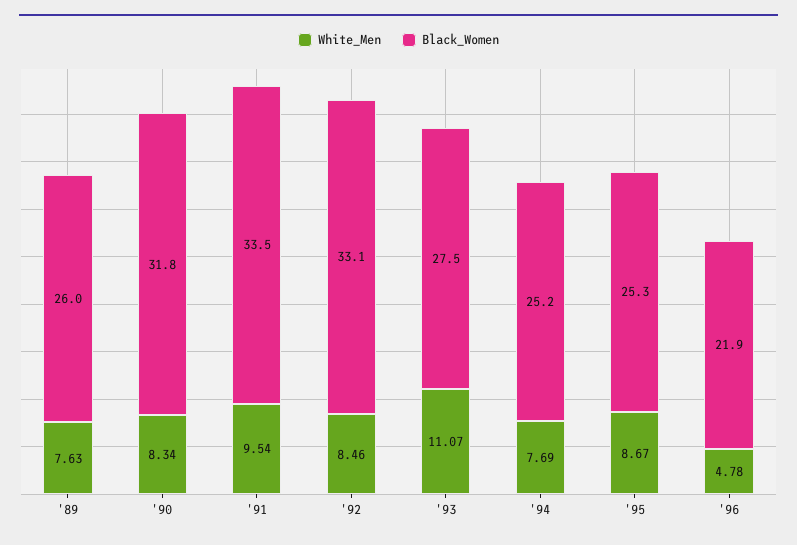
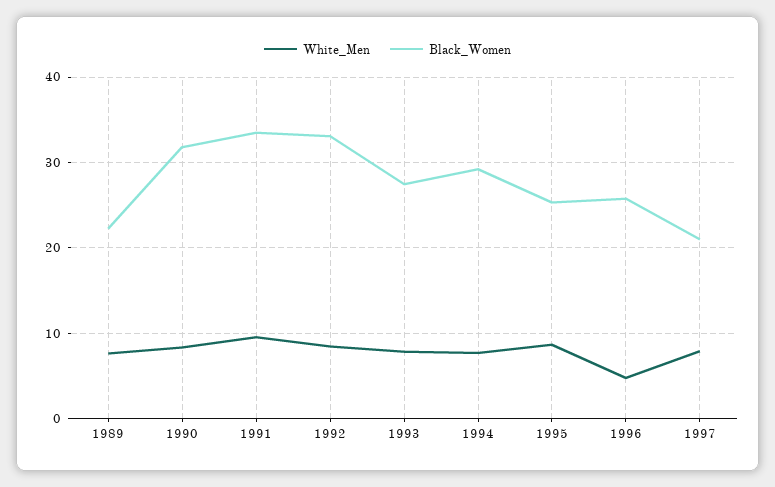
Black_Women, '89: 26 -> 22
White_Men, '93: 11.07 -> 8
Black_Women, '94: 25.2 -> 29
Black_Women, '96: 21.9 -> 26
White_Men, 1997: none -> 8
Black_Women, 1997: none -> 21

